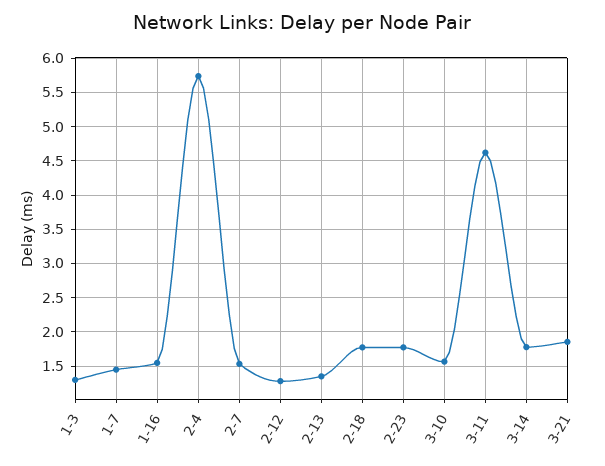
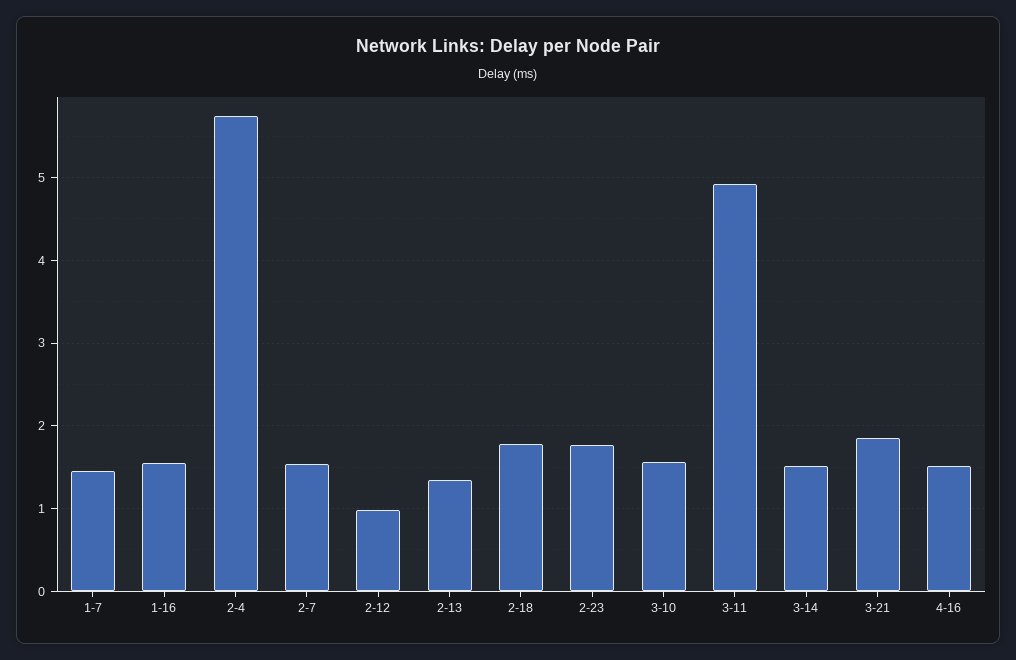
1-3: 1.3 -> none
2-12: 1.3 -> 1
3-11: 4.6 -> 4.9
3-14: 1.8 -> 1.5
4-16: none -> 1.5

